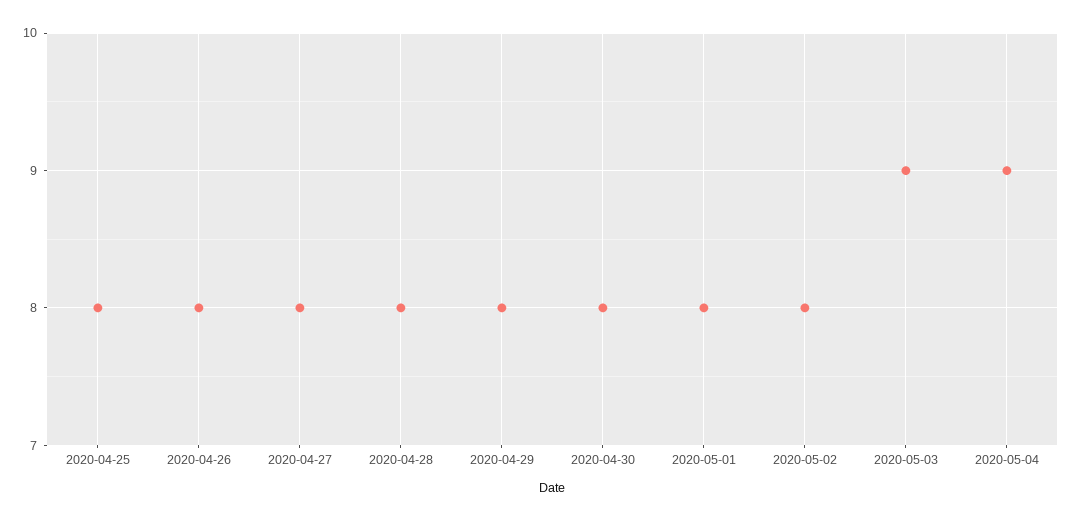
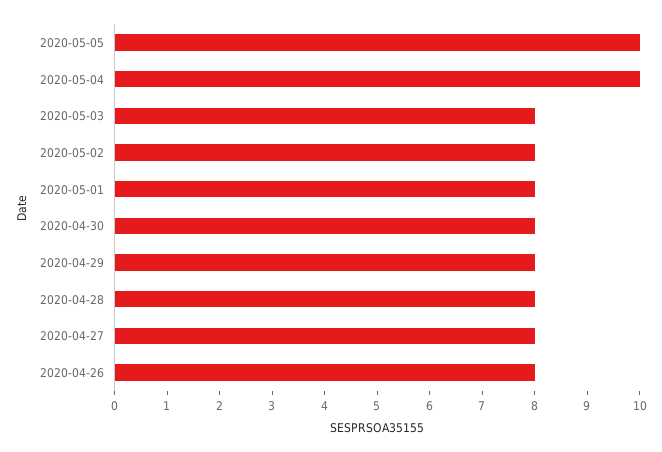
2020-04-25: 8 -> none
2020-05-03: 9 -> 8
2020-05-04: 9 -> 10
2020-05-05: none -> 10

